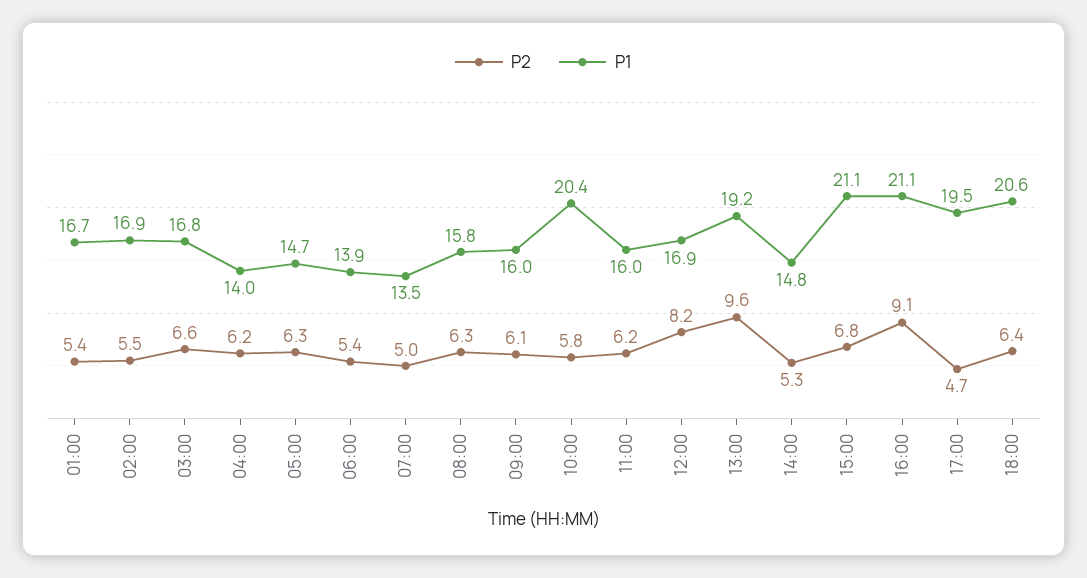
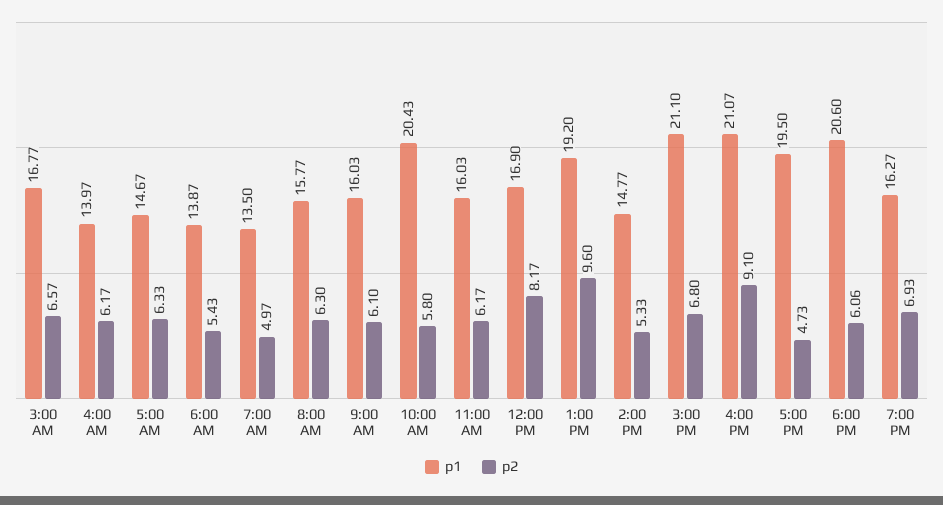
P2, 01:00: 5.4 -> none
P1, 01:00: 16.7 -> none
P2, 02:00: 5.5 -> none
P1, 02:00: 16.9 -> none
P2, 18:00: 6.4 -> 6.06
P1, 7:00 PM: none -> 16.27
P2, 7:00 PM: none -> 6.93

